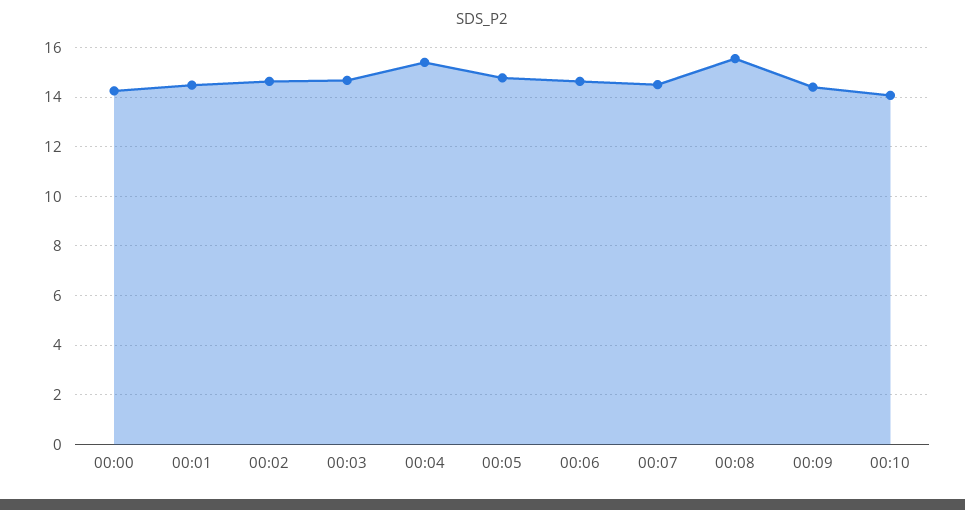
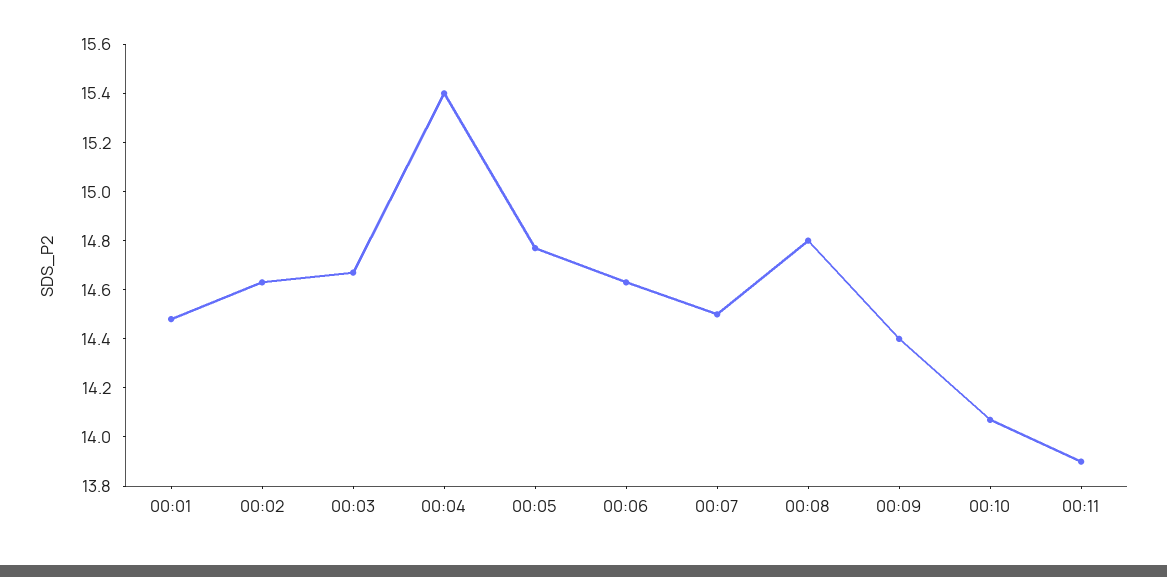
00:00: 14.25 -> none
00:08: 15.5 -> 14.8
00:11: none -> 13.9

